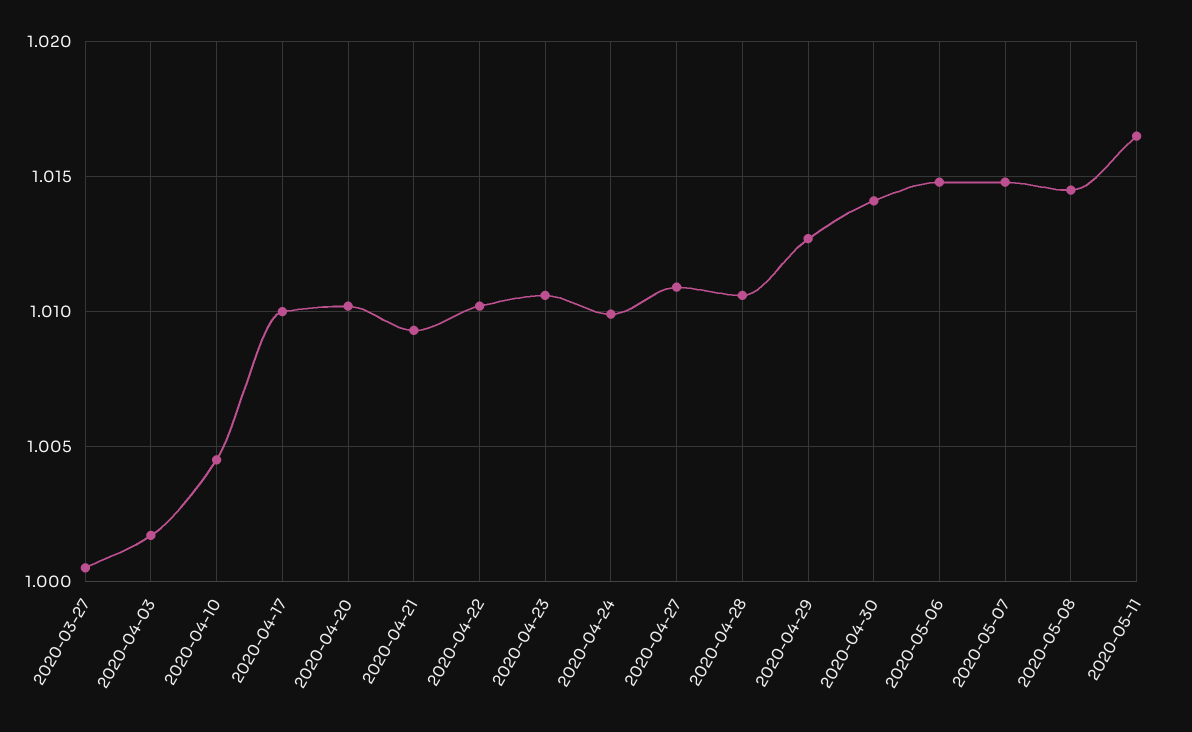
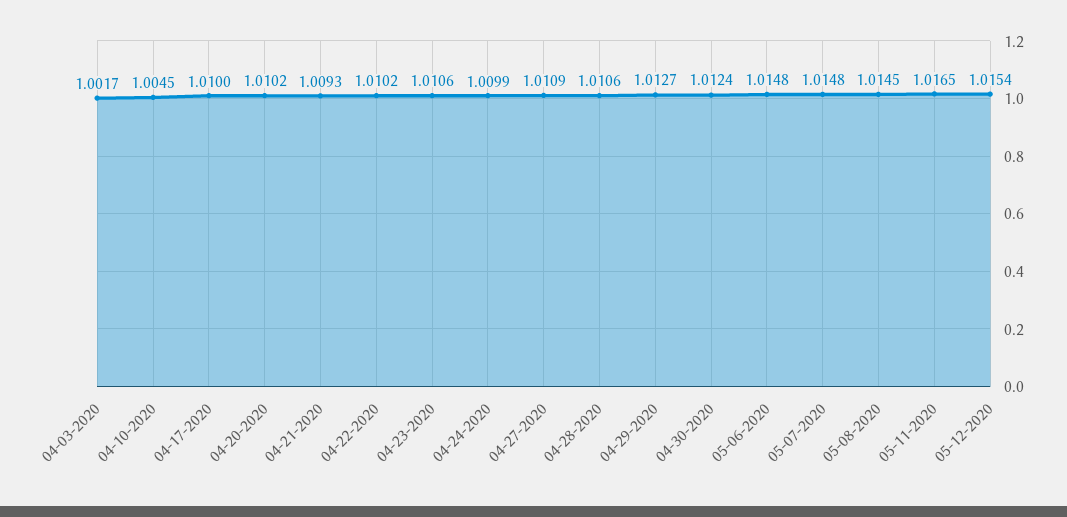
2020-03-27: 1.0005 -> none
2020-04-30: 1.014 -> 1.0124
05-12-2020: none -> 1.0154

